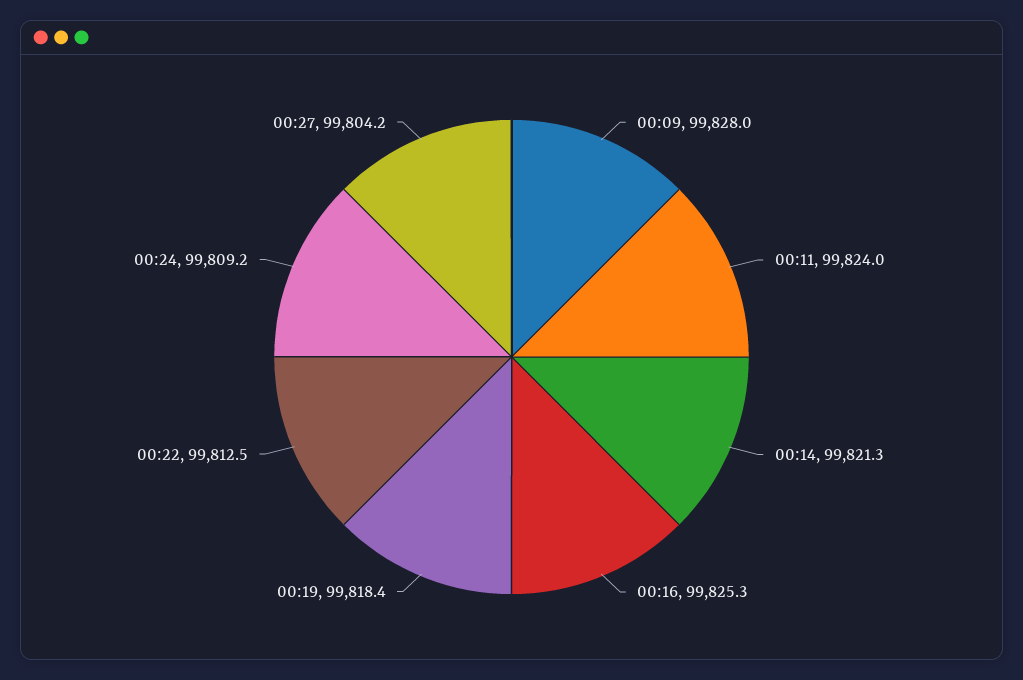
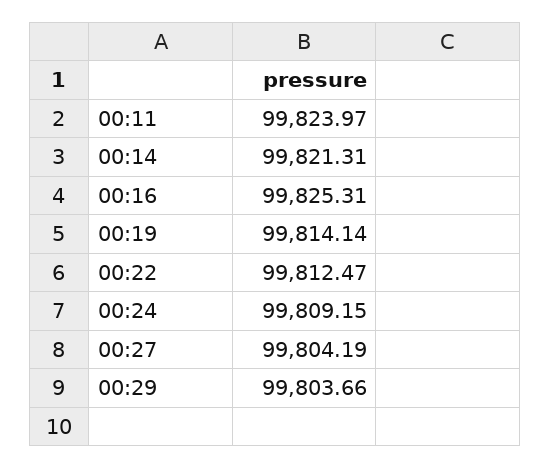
00:09: 99828 -> none
00:19: 99818.4 -> 99814.14
00:29: none -> 99803.66

